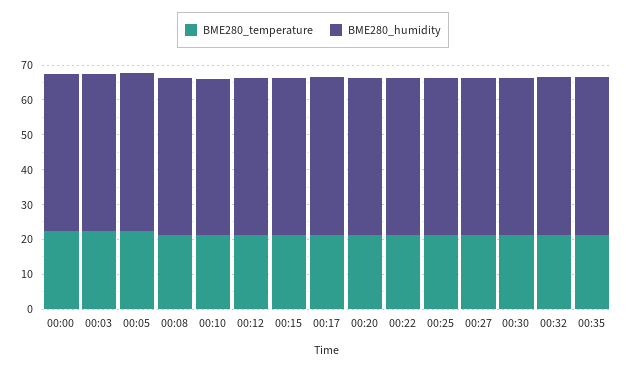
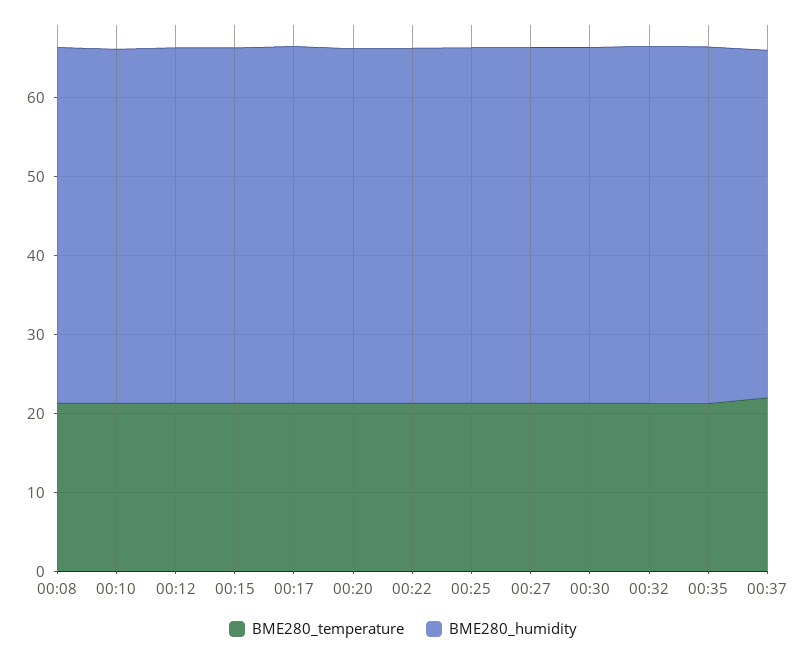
BME280_temperature, 00:00: 22.5 -> none
BME280_humidity, 00:00: 45 -> none
BME280_temperature, 00:03: 22.5 -> none
BME280_humidity, 00:03: 45 -> none
BME280_temperature, 00:05: 22.5 -> none
BME280_humidity, 00:05: 45 -> none
BME280_temperature, 00:37: none -> 22
BME280_humidity, 00:37: none -> 44

